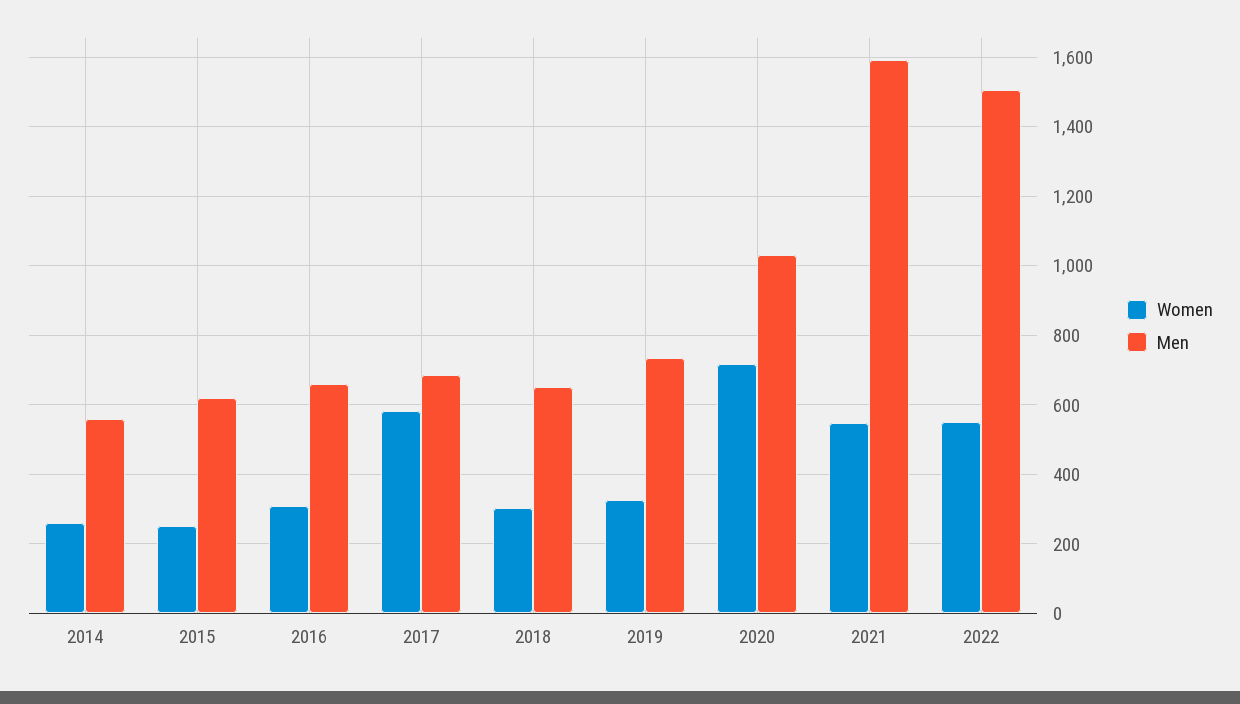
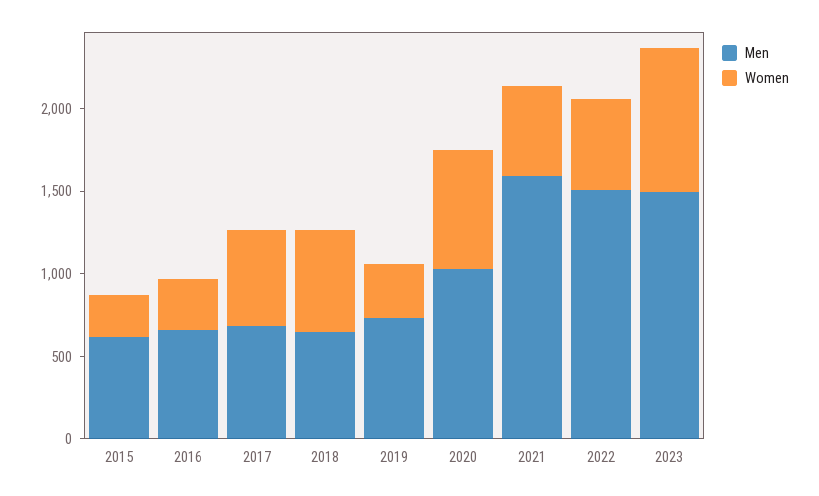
Women, 2014: 260 -> none
Men, 2014: 560 -> none
Women, 2018: 300 -> 600
Men, 2023: none -> 1500
Women, 2023: none -> 900

